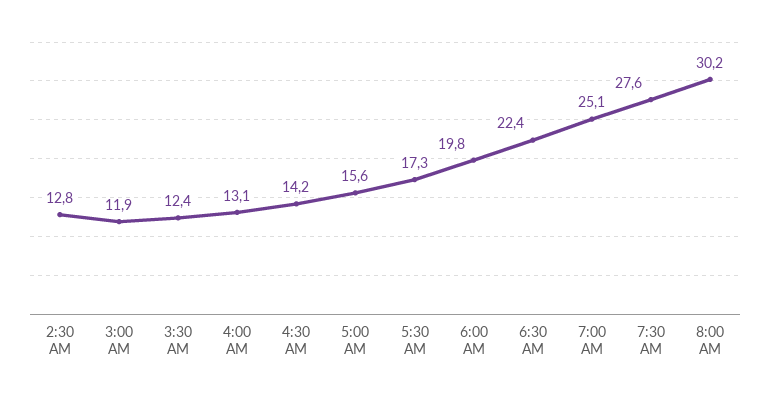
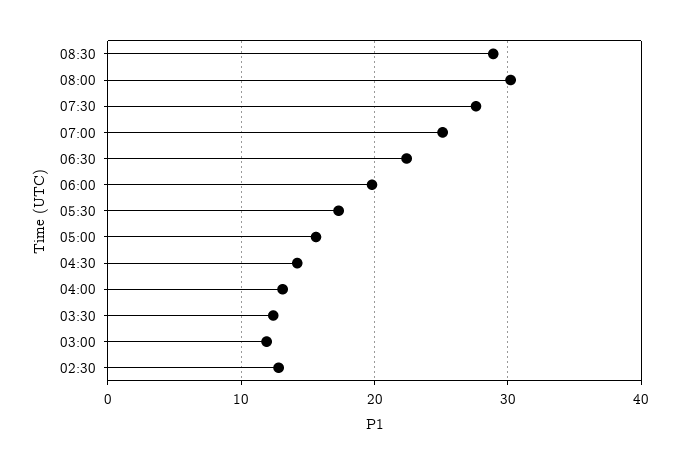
08:30: none -> 29

